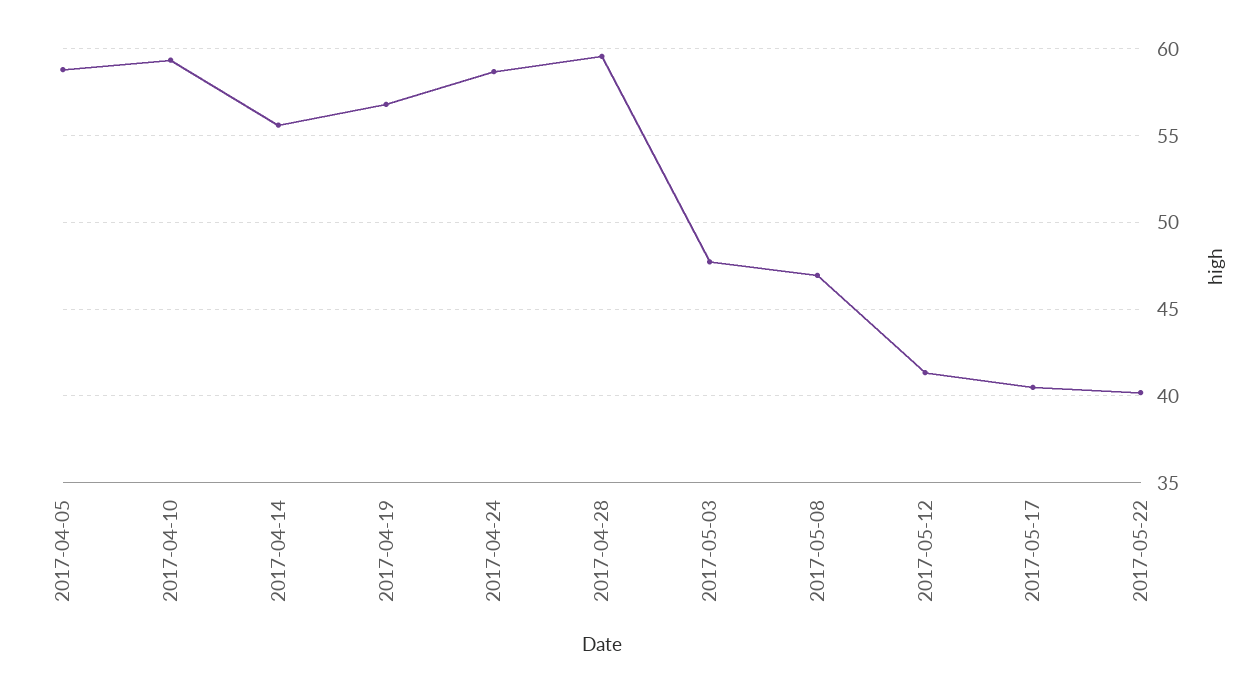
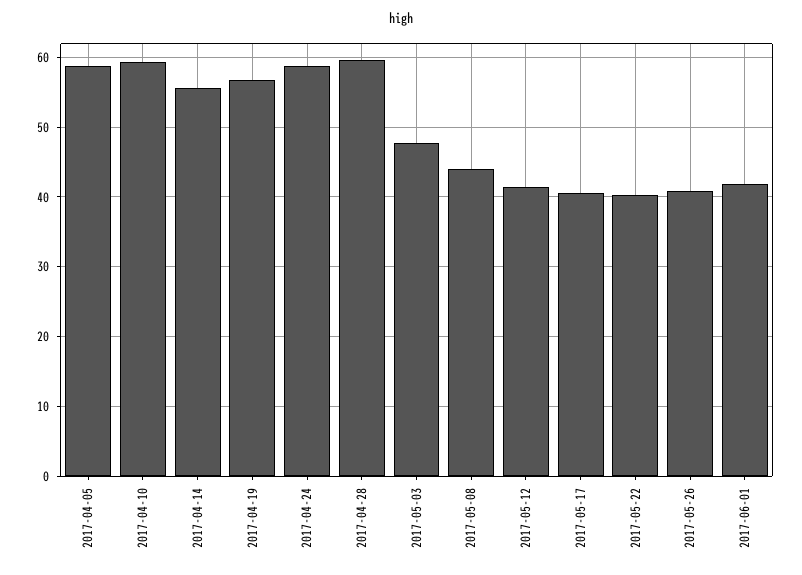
2017-05-08: 47 -> 44
2017-05-26: none -> 41
2017-06-01: none -> 42

